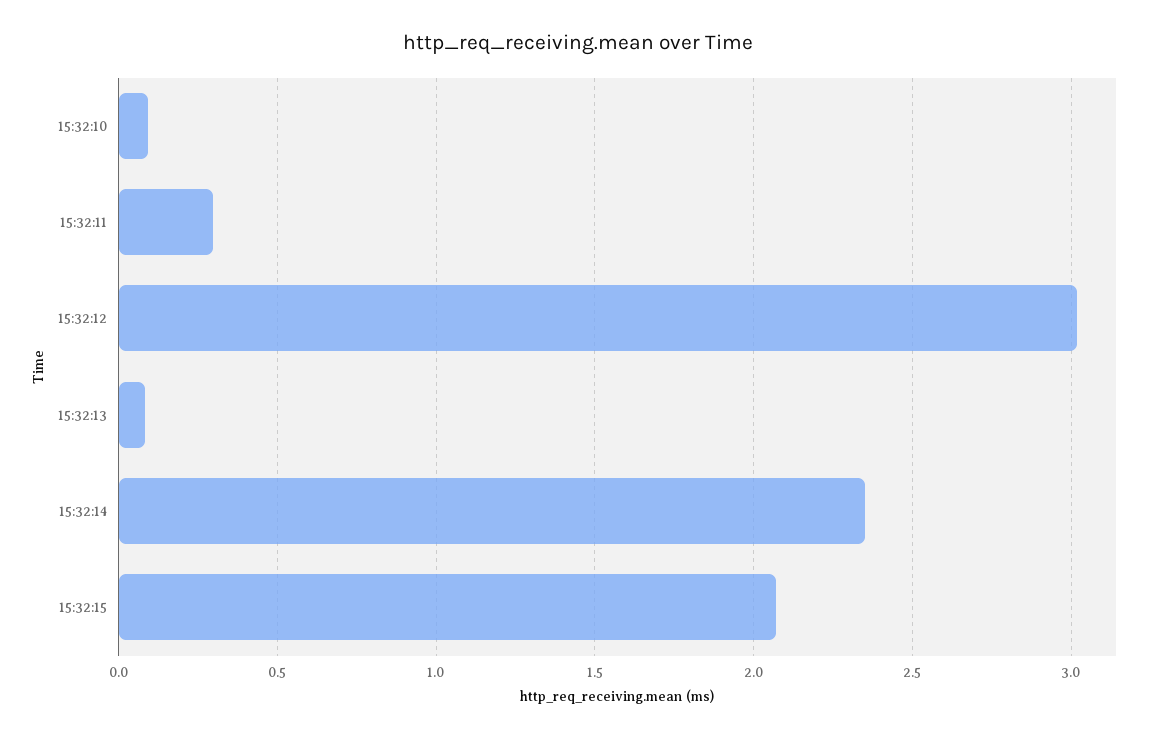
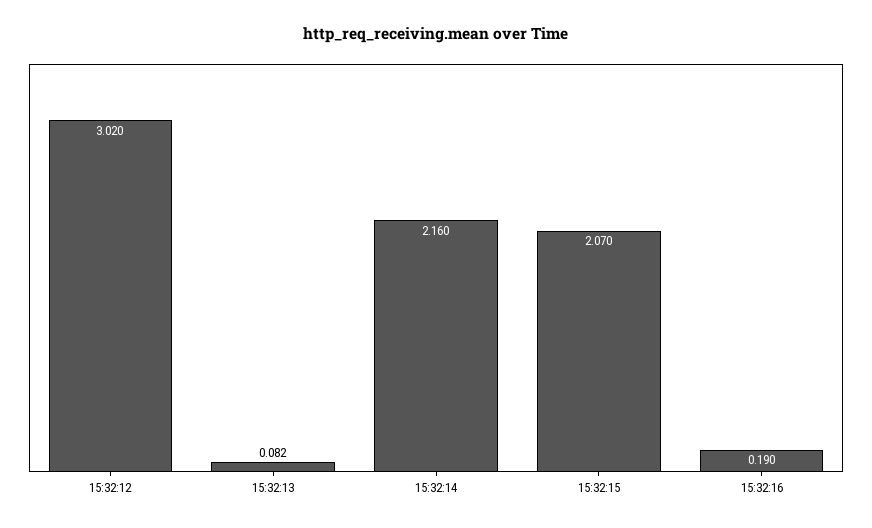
15:32:10: 0.1 -> none
15:32:11: 0.3 -> none
15:32:14: 2.35 -> 2.16
15:32:16: none -> 0.19

